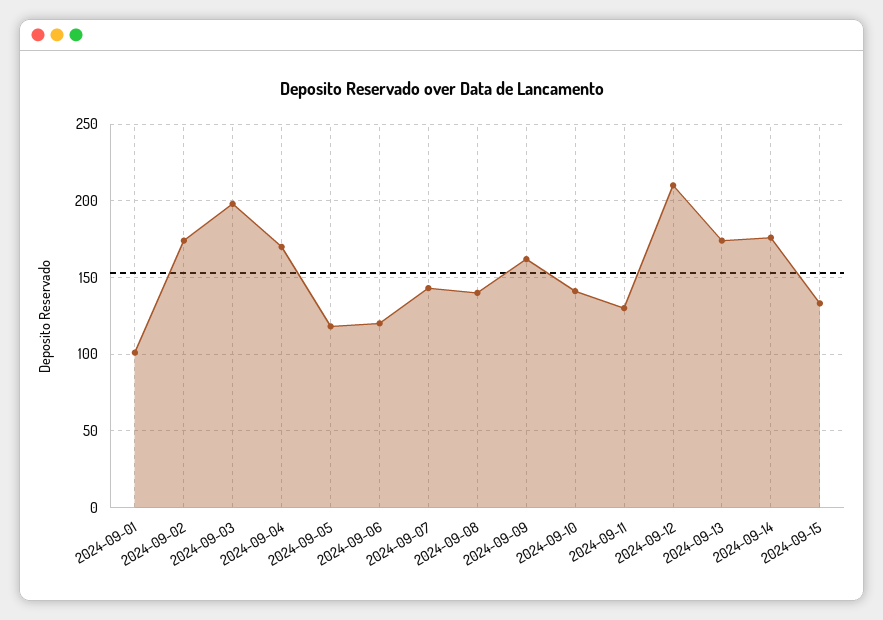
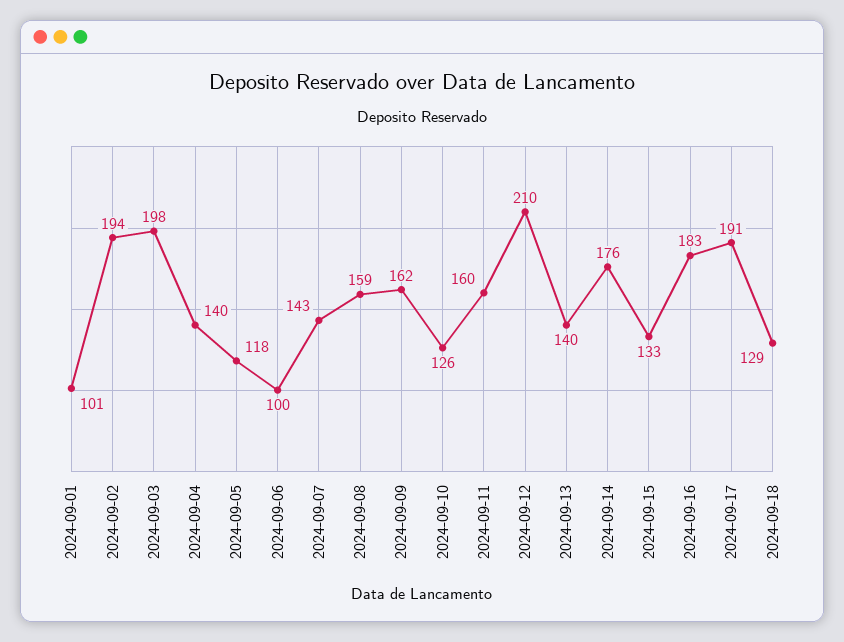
2024-09-02: 175 -> 194
2024-09-04: 170 -> 140
2024-09-06: 120 -> 100
2024-09-08: 140 -> 159
2024-09-10: 140 -> 126
2024-09-11: 130 -> 160
2024-09-13: 175 -> 140
2024-09-16: none -> 183
2024-09-17: none -> 191
2024-09-18: none -> 129

